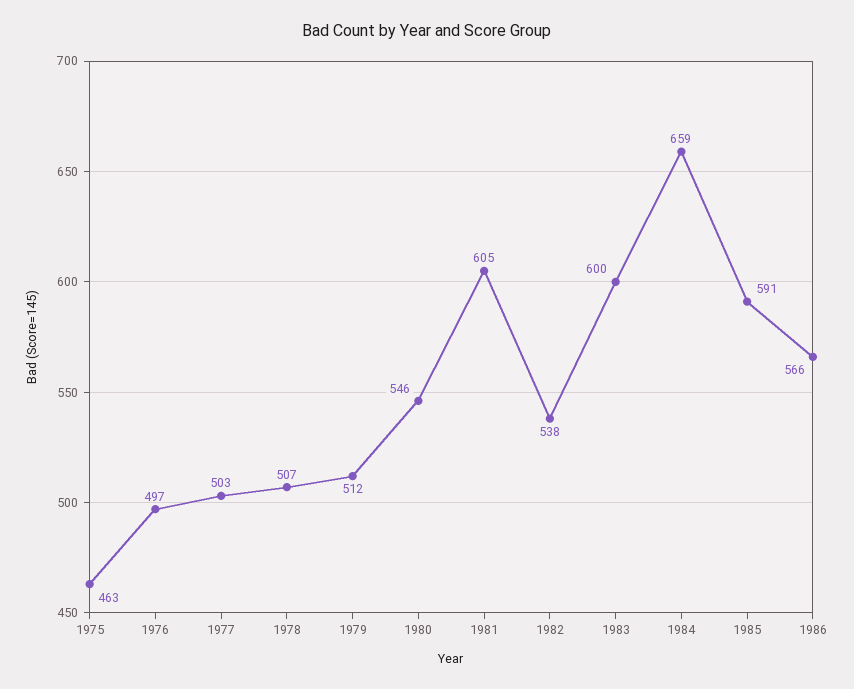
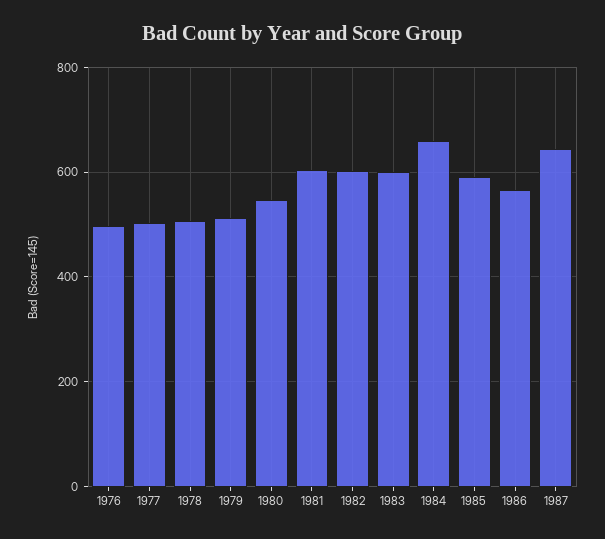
1975: 463 -> none
1982: 538 -> 600
1987: none -> 640

